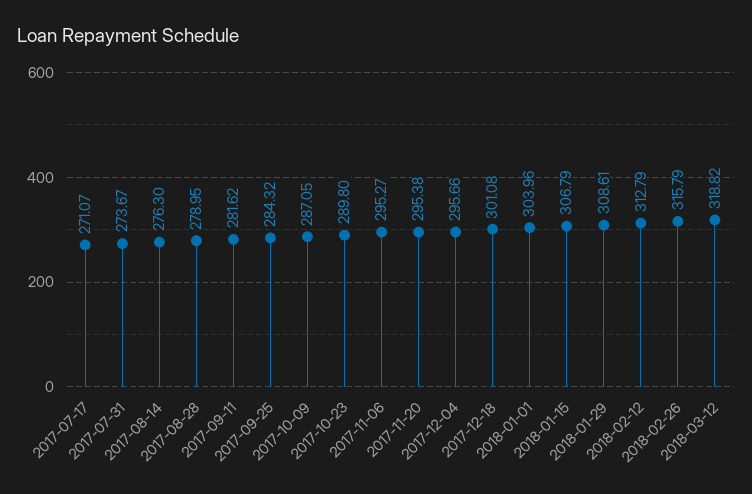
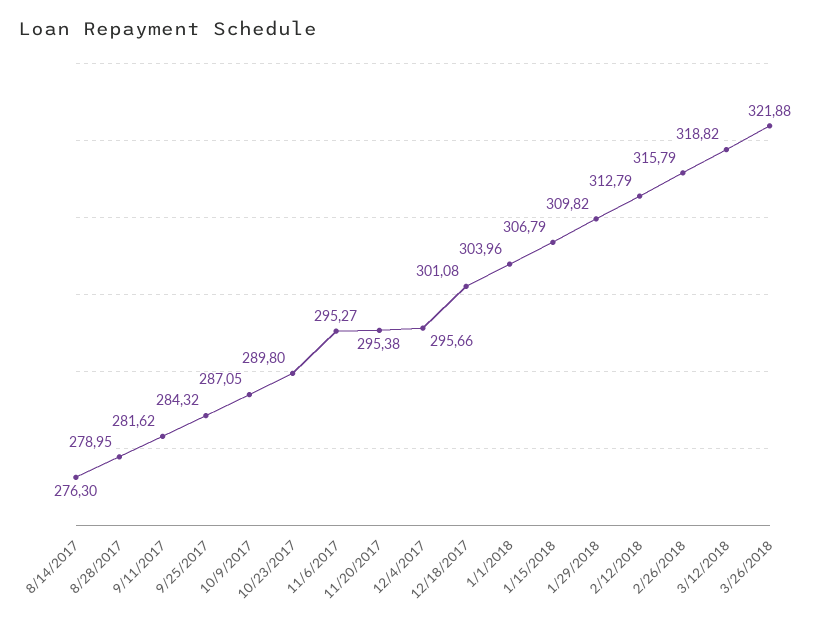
2017-07-17: 271.07 -> none
2017-07-31: 273.67 -> none
2018-01-29: 308.61 -> 309.82
3/26/2018: none -> 321.88

